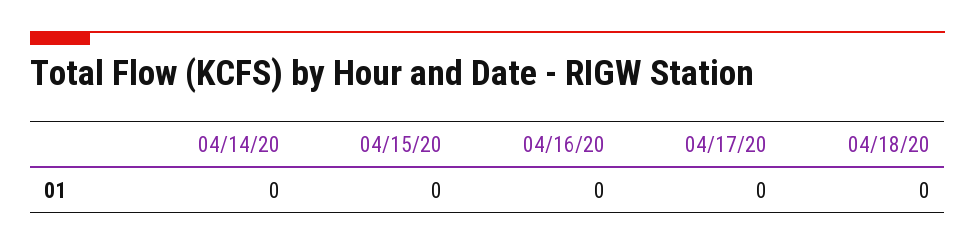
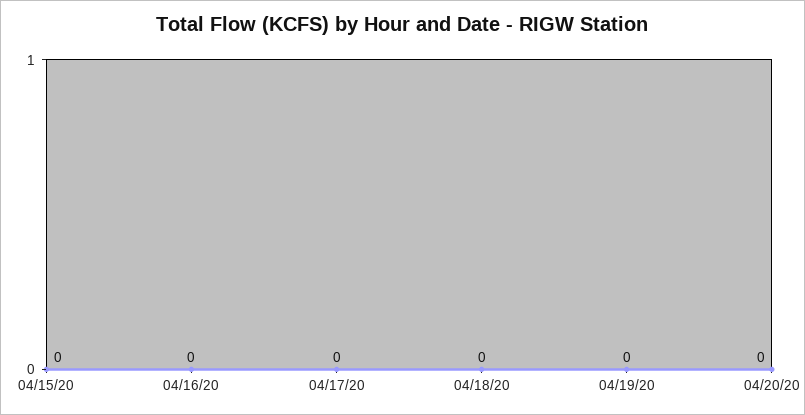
04/14/20: 0 -> none
04/19/20: none -> 0
04/20/20: none -> 0

